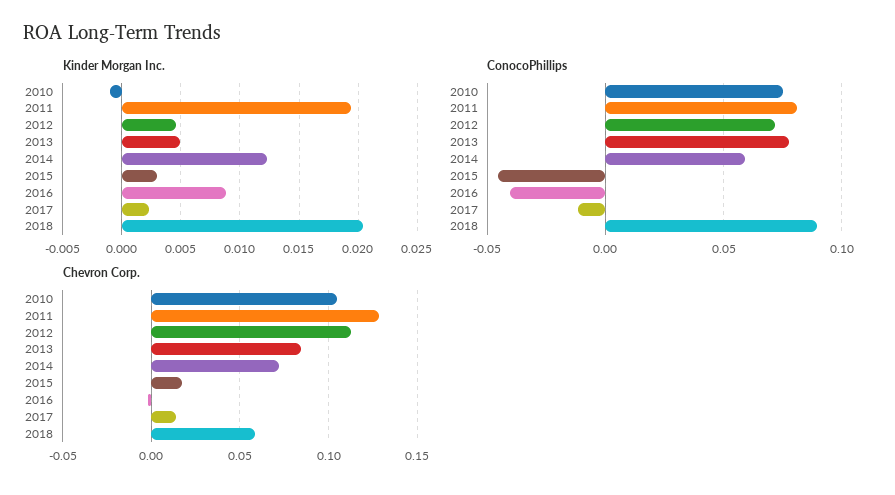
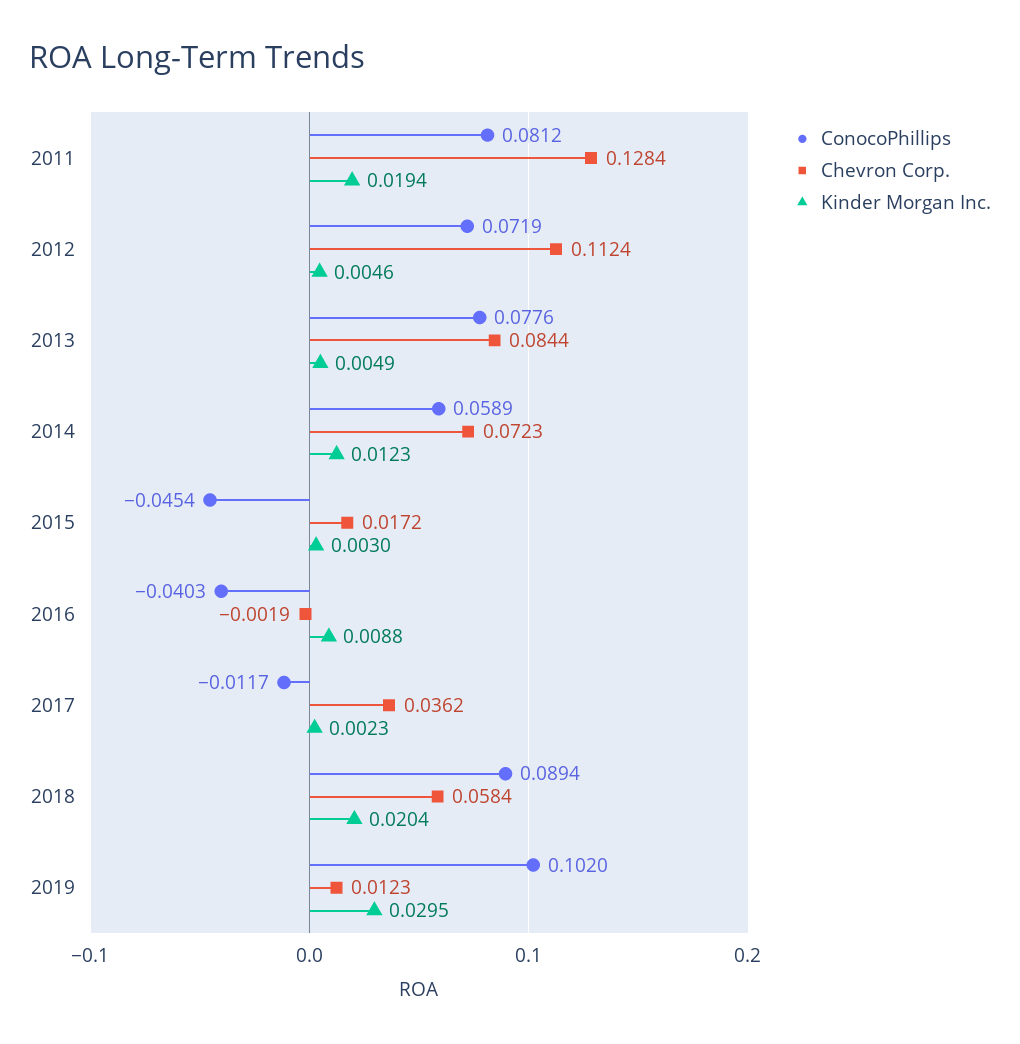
Kinder Morgan Inc., 2010: -0.001 -> none
ConocoPhillips, 2010: 0.075 -> none
Chevron Corp., 2010: 0.105 -> none
Chevron Corp., 2017: 0.015 -> 0.0362
ConocoPhillips, 2019: none -> 0.102
Chevron Corp., 2019: none -> 0.0123
Kinder Morgan Inc., 2019: none -> 0.0295

